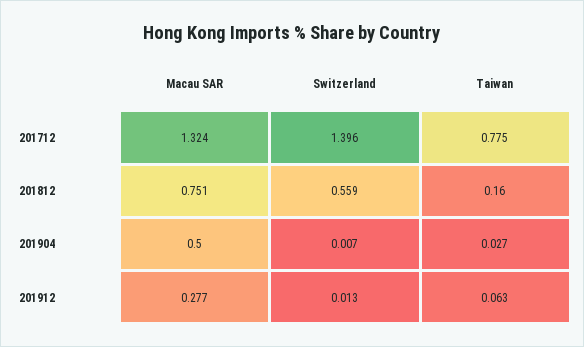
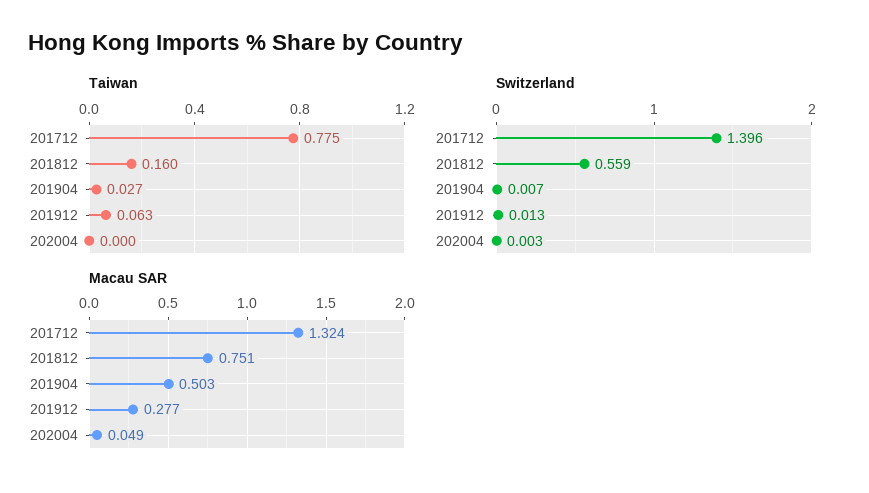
Macau SAR, 201904: 0.5 -> 0.503
Taiwan, 202004: none -> 0
Switzerland, 202004: none -> 0.003
Macau SAR, 202004: none -> 0.049

